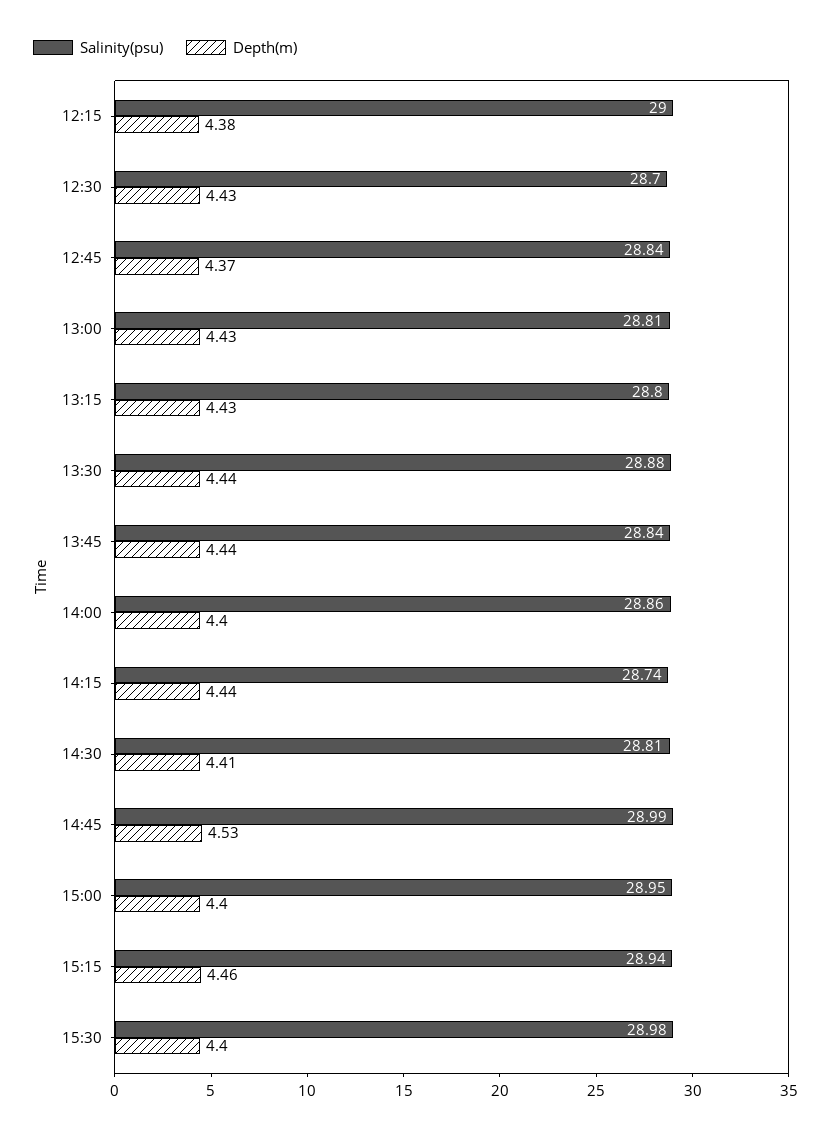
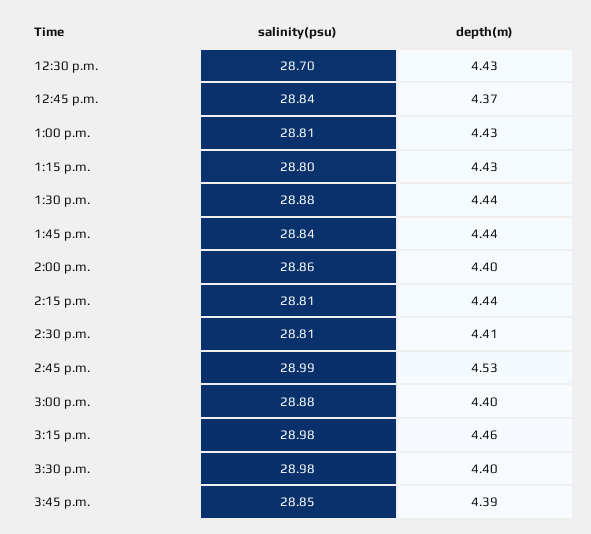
Salinity(psu), 12:15: 29 -> none
Depth(m), 12:15: 4.38 -> none
Salinity(psu), 14:15: 28.74 -> 28.81
Salinity(psu), 15:00: 28.95 -> 28.88
Salinity(psu), 15:15: 28.94 -> 28.98
Salinity(psu), 3:45 p.m.: none -> 28.85
Depth(m), 3:45 p.m.: none -> 4.39

